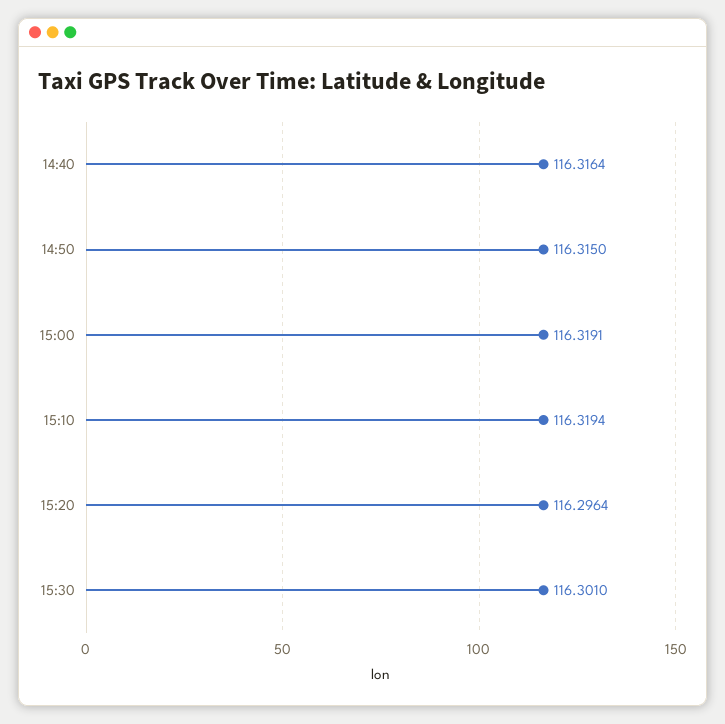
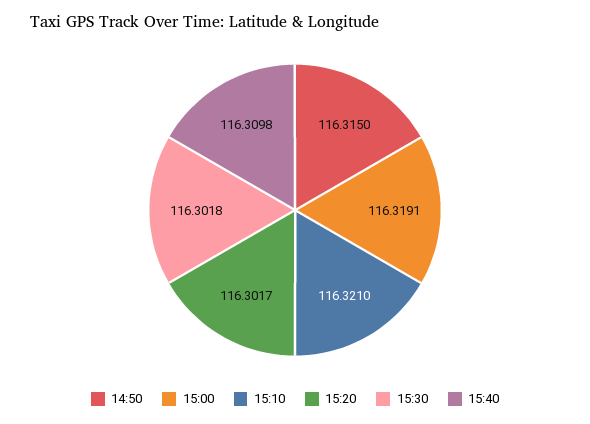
14:40: 116.3164 -> none
15:10: 116.3194 -> 116.321
15:20: 116.2964 -> 116.3017
15:30: 116.301 -> 116.3018
15:40: none -> 116.3098

